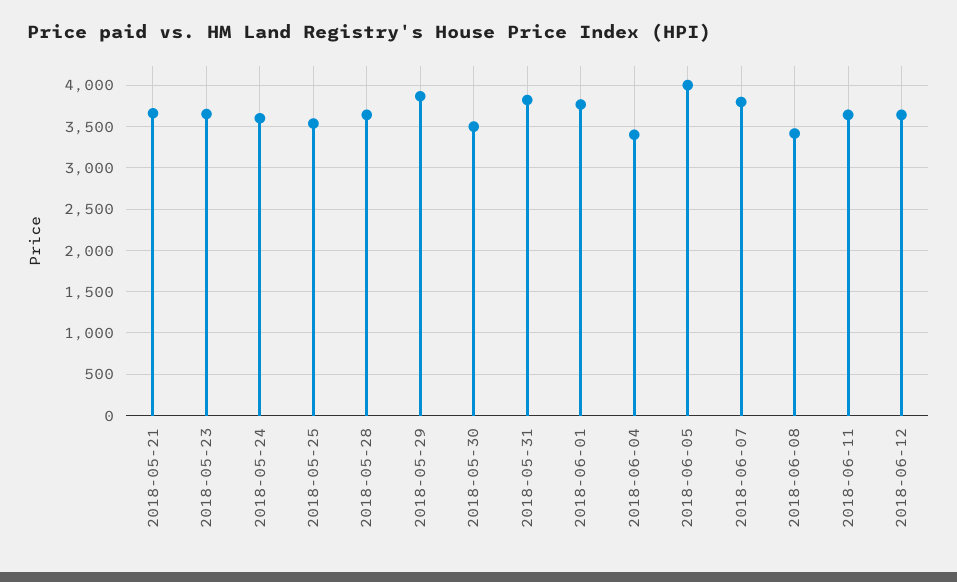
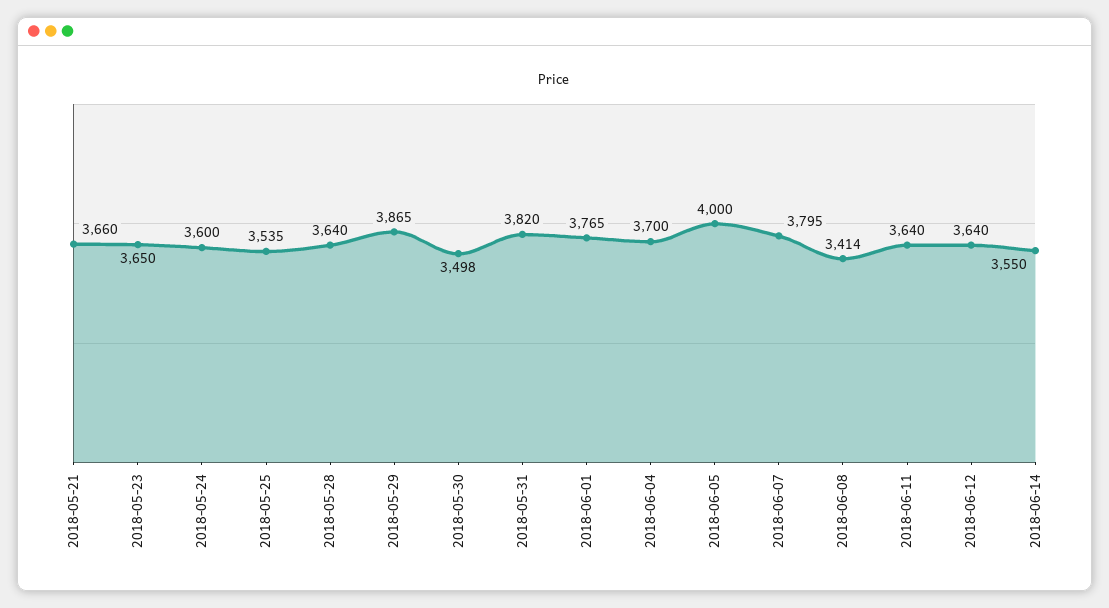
2018-06-04: 3400 -> 3700
2018-06-14: none -> 3550

